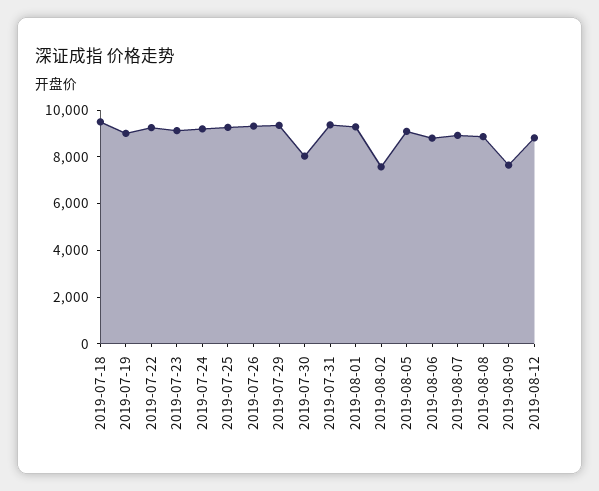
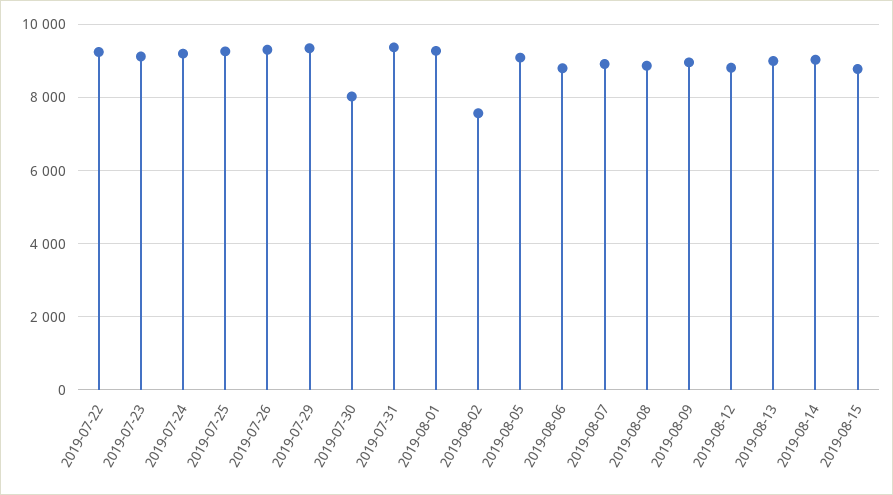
2019-07-18: 9500 -> none
2019-07-19: 9000 -> none
2019-08-09: 7500 -> 9000
2019-08-13: none -> 9000
2019-08-14: none -> 9000
2019-08-15: none -> 8800

